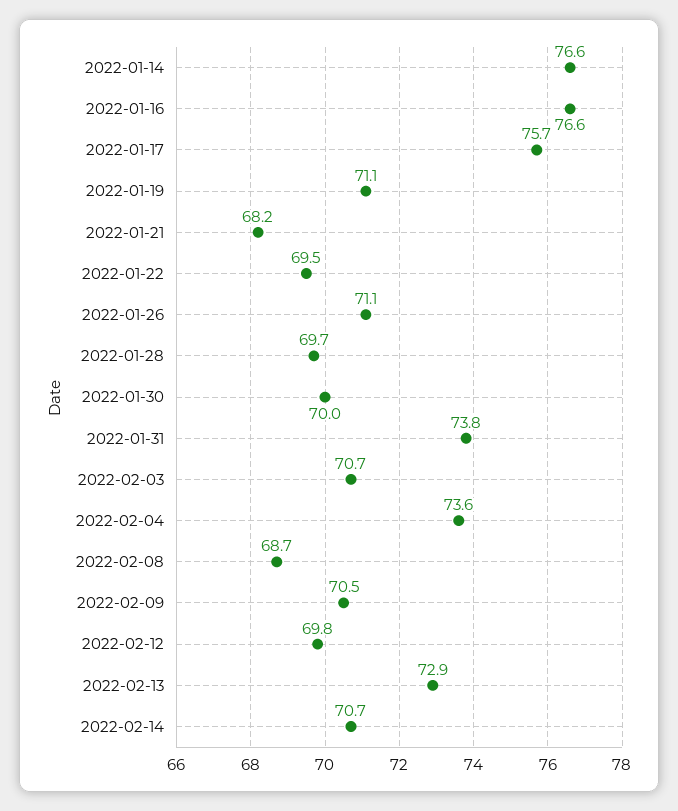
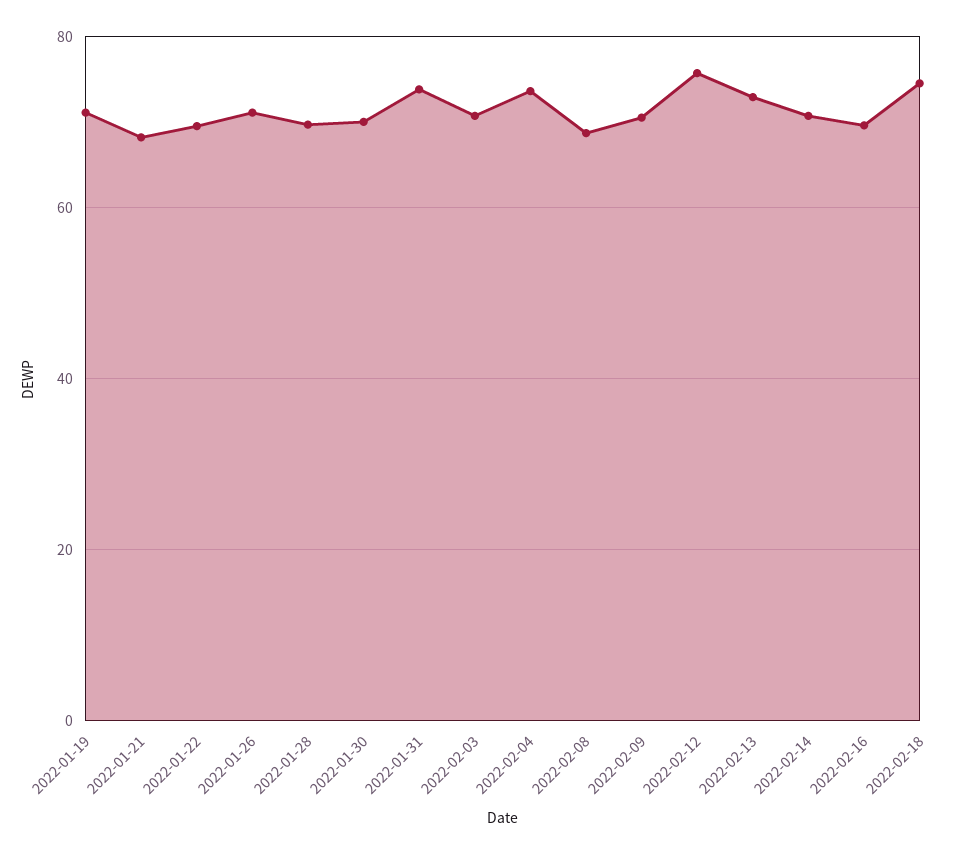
2022-01-14: 76.6 -> none
2022-01-16: 76.6 -> none
2022-01-17: 75.7 -> none
2022-02-12: 69.8 -> 76
2022-02-16: none -> 70
2022-02-18: none -> 74

